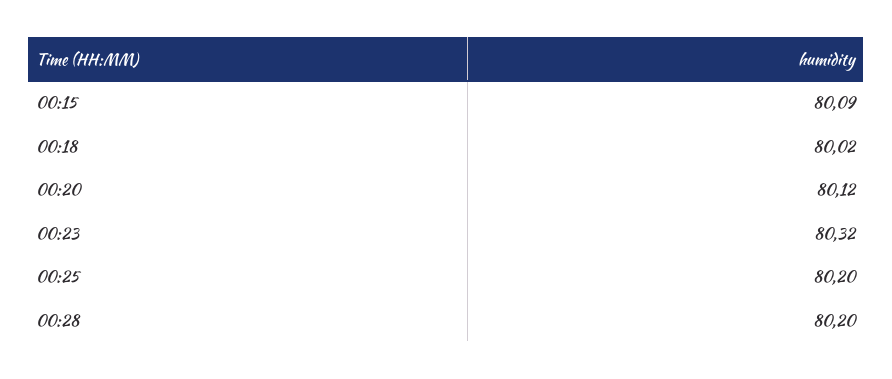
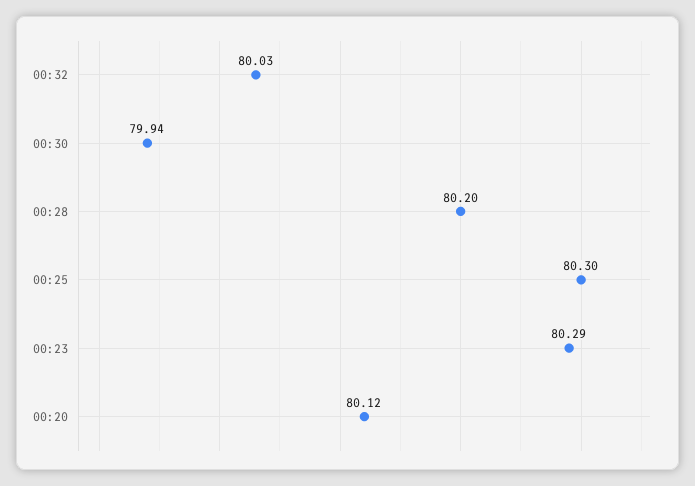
00:15: 80.09 -> none
00:18: 80.02 -> none
00:23: 80.32 -> 80.29
00:25: 80.2 -> 80.3
00:32: none -> 80.03
00:30: none -> 79.94

